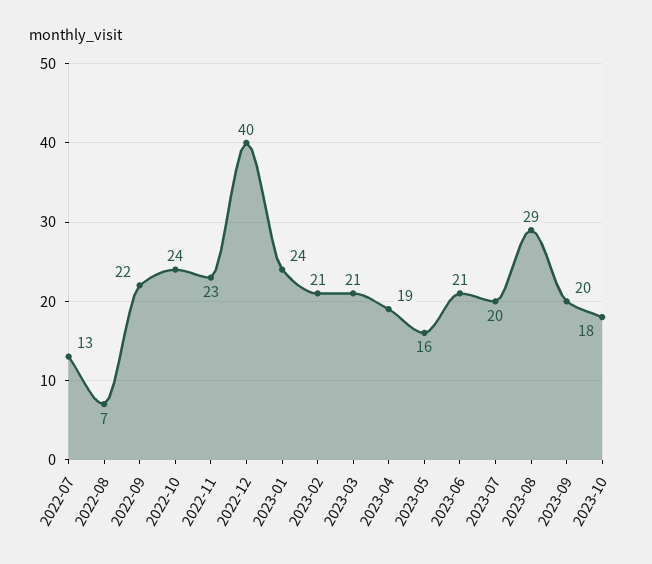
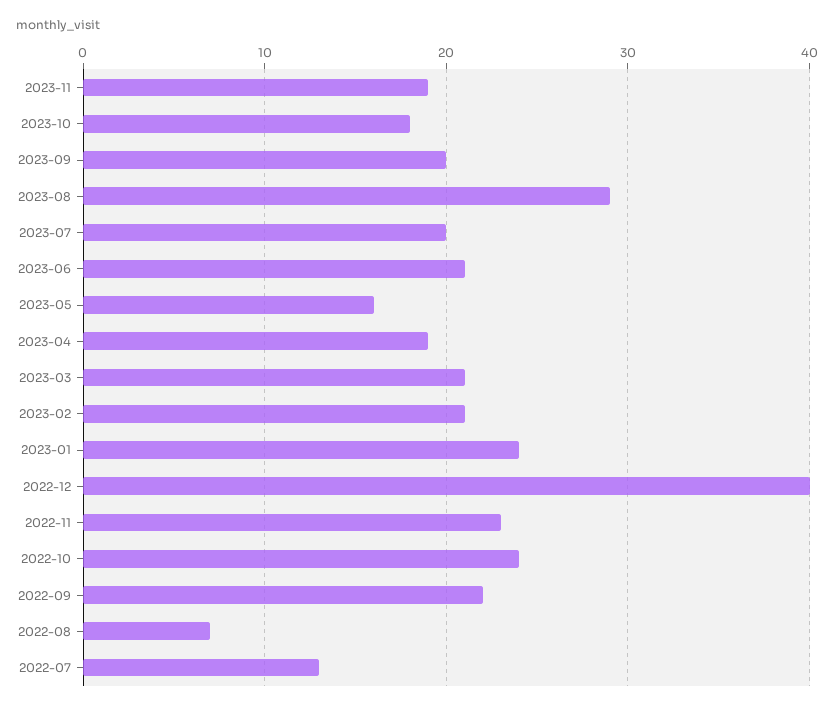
2023-11: none -> 19

